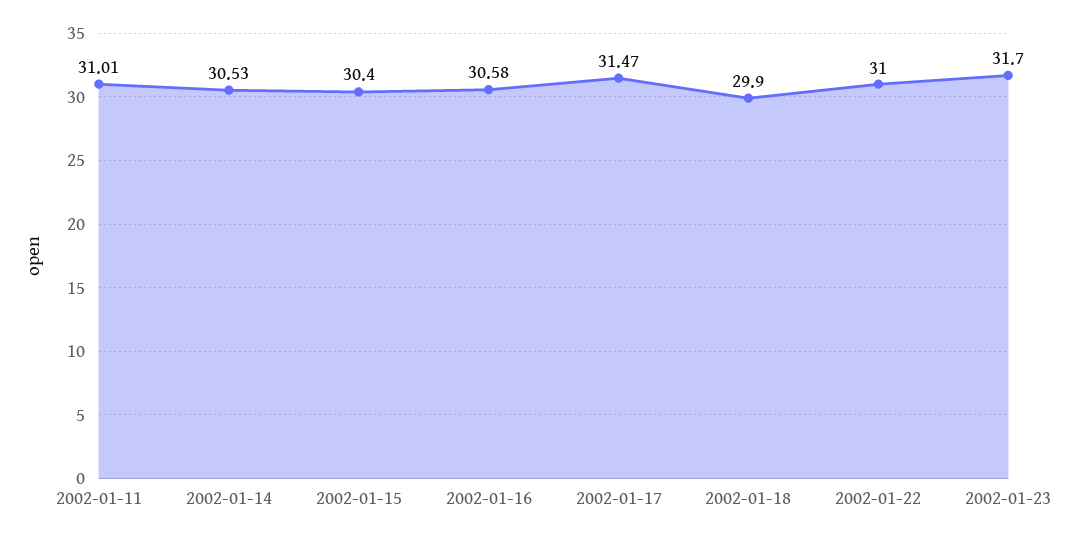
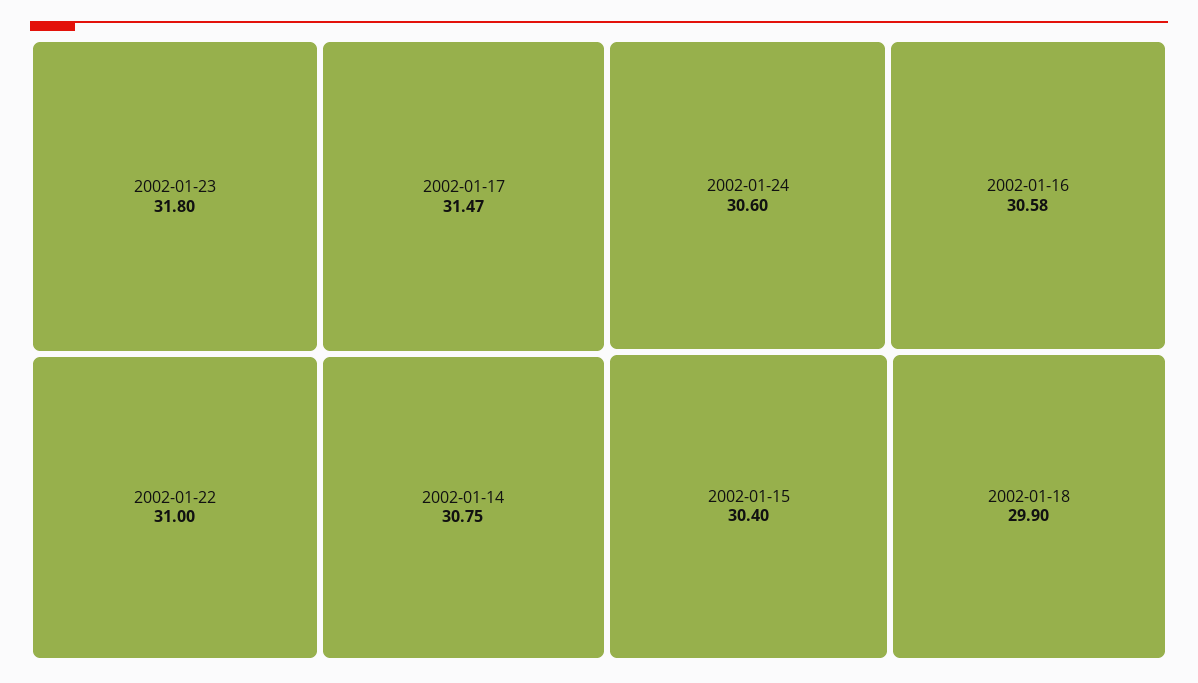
2002-01-11: 31.01 -> none
2002-01-14: 30.53 -> 30.75
2002-01-23: 31.7 -> 31.8
2002-01-24: none -> 30.6

